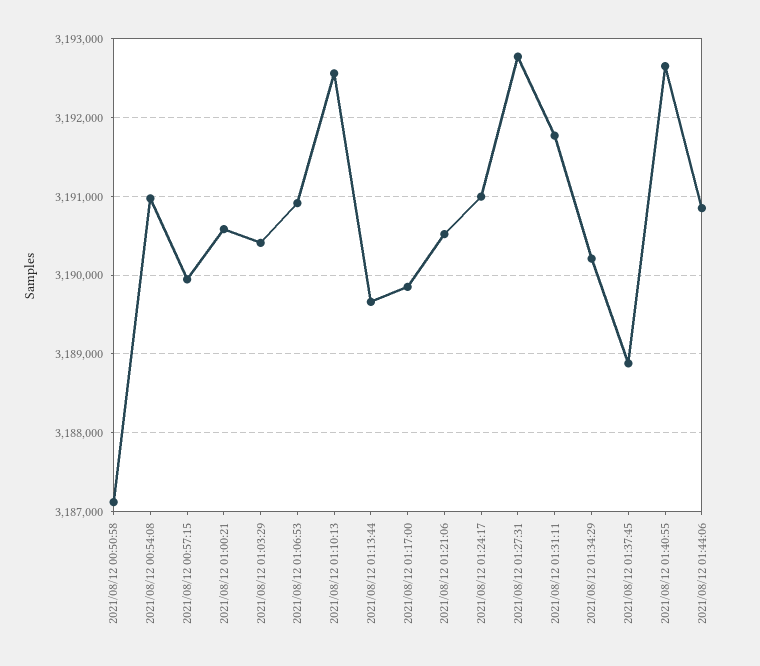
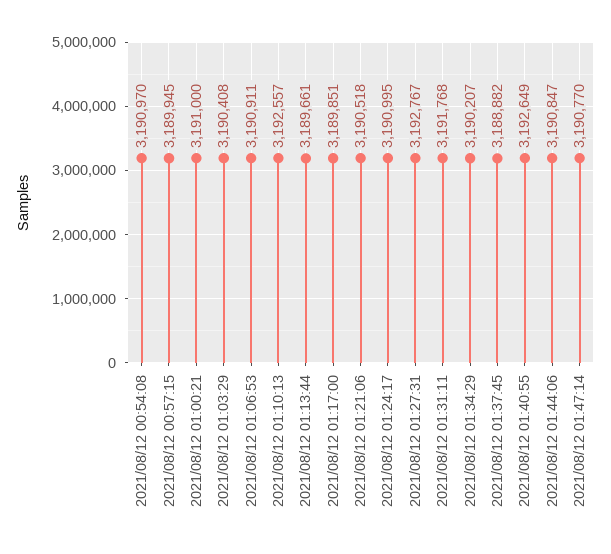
2021/08/12 00:50:58: 3187100 -> none
2021/08/12 01:00:21: 3190600 -> 3191000
2021/08/12 01:47:14: none -> 3190770

